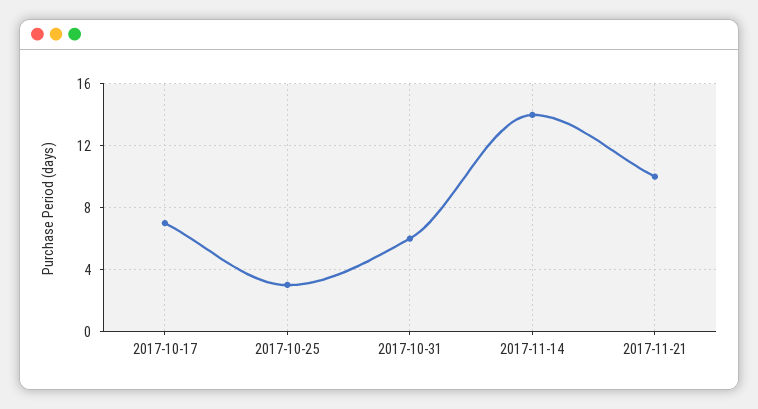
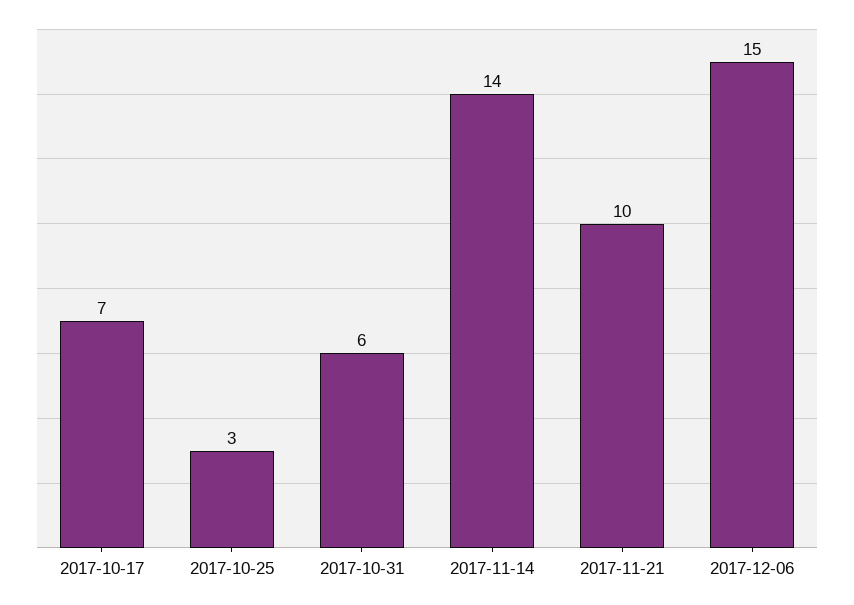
2017-12-06: none -> 15

